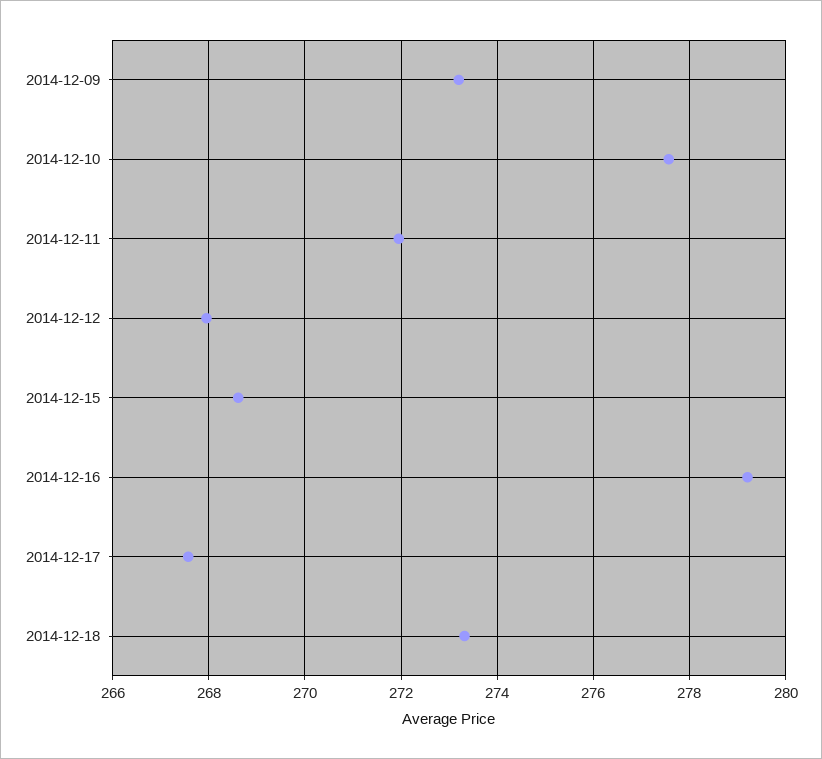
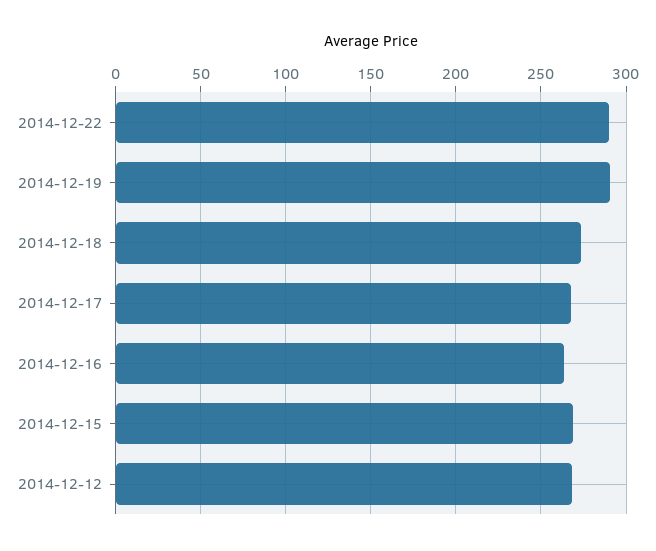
2014-12-09: 273.2 -> none
2014-12-10: 277.6 -> none
2014-12-11: 272 -> none
2014-12-16: 279.2 -> 265
2014-12-22: none -> 290
2014-12-19: none -> 290

